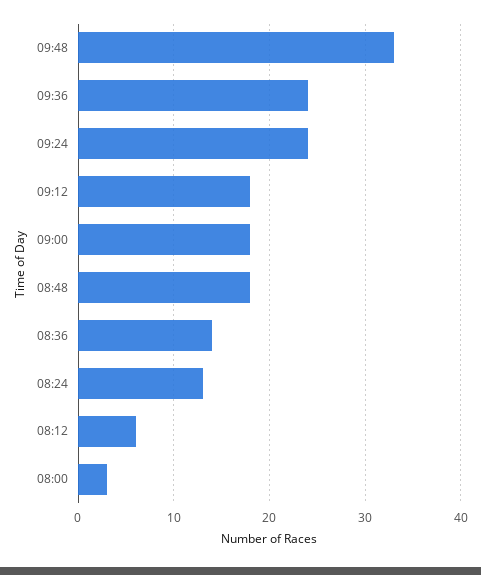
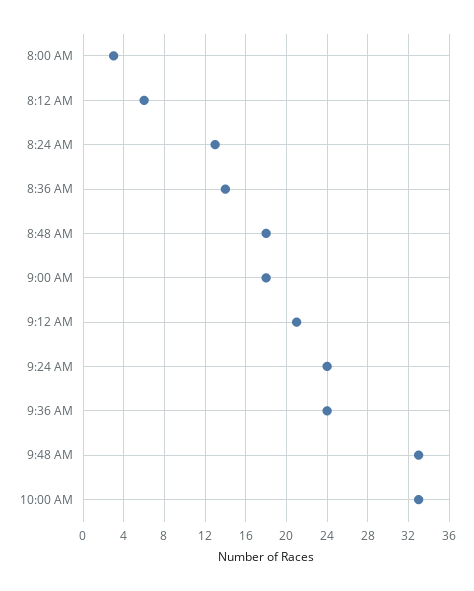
09:12: 18 -> 21
10:00 AM: none -> 33

